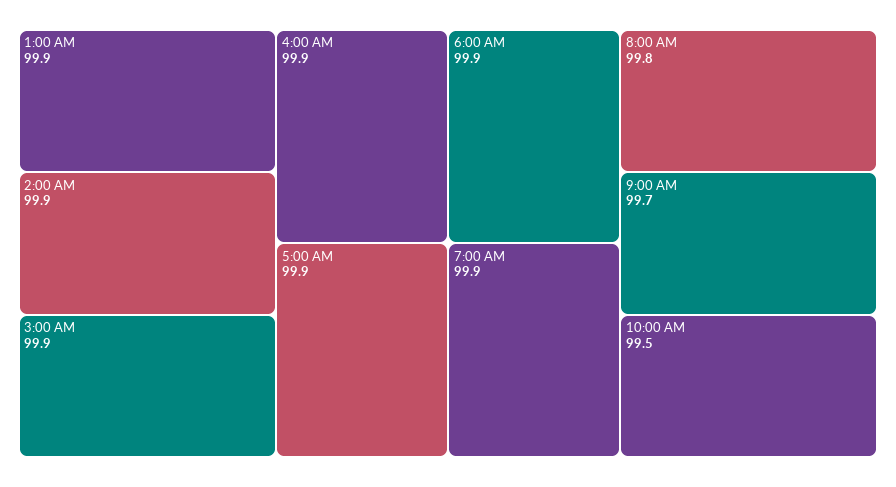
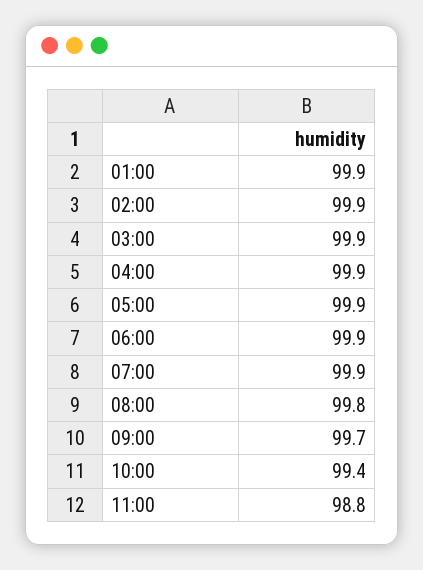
10:00 AM: 99.5 -> 99.4
11:00: none -> 98.8

